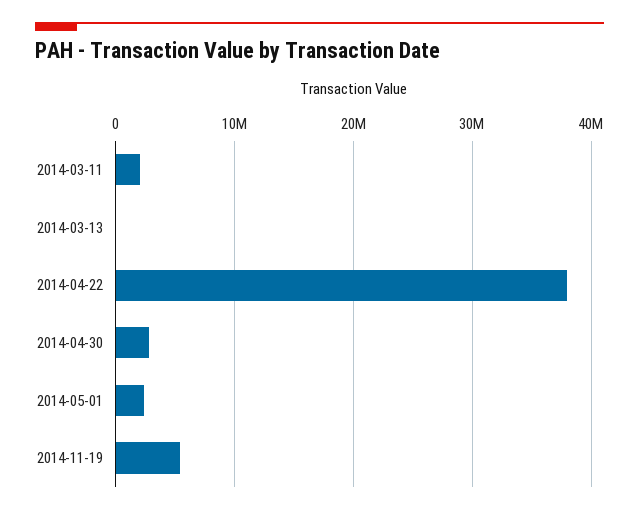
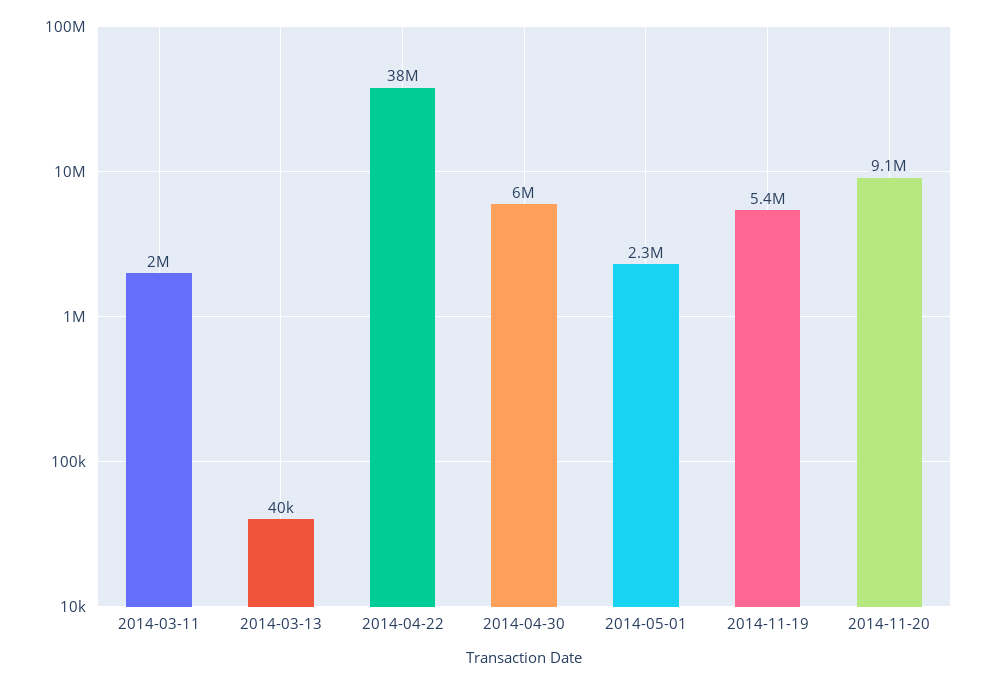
2014-04-30: 3000000 -> 6000000
2014-11-20: none -> 9100000

